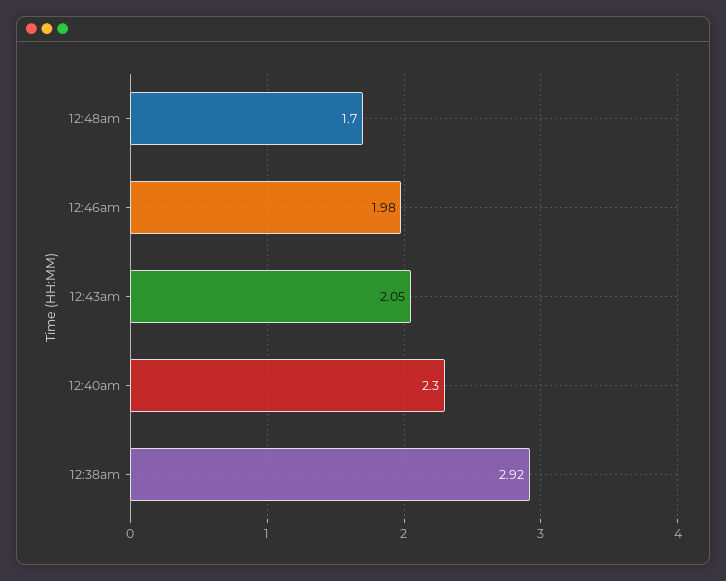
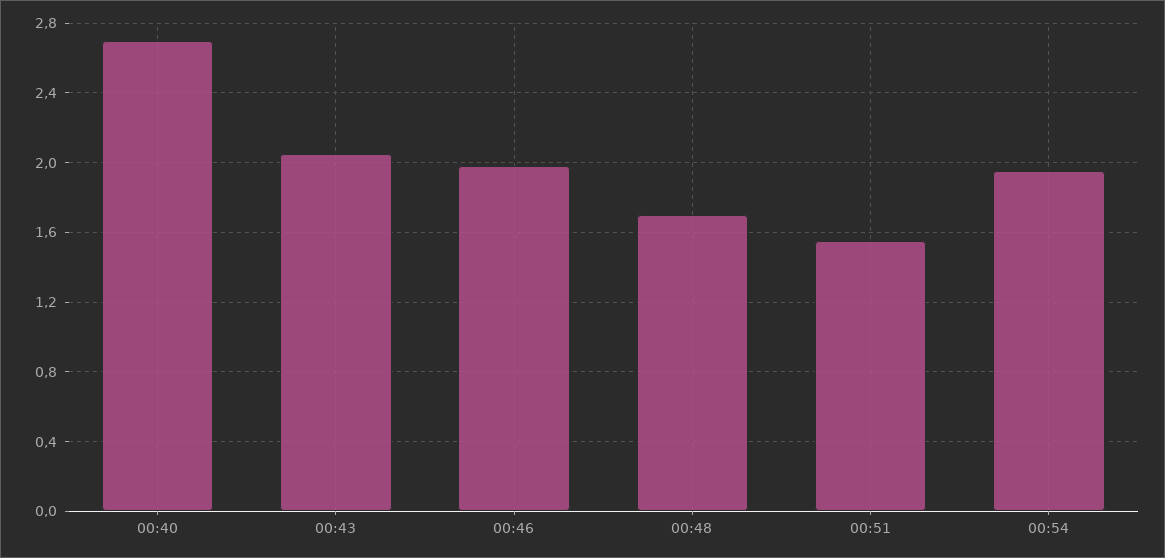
12:40am: 2.3 -> 2.7
12:38am: 2.92 -> none
00:51: none -> 1.55
00:54: none -> 1.95

